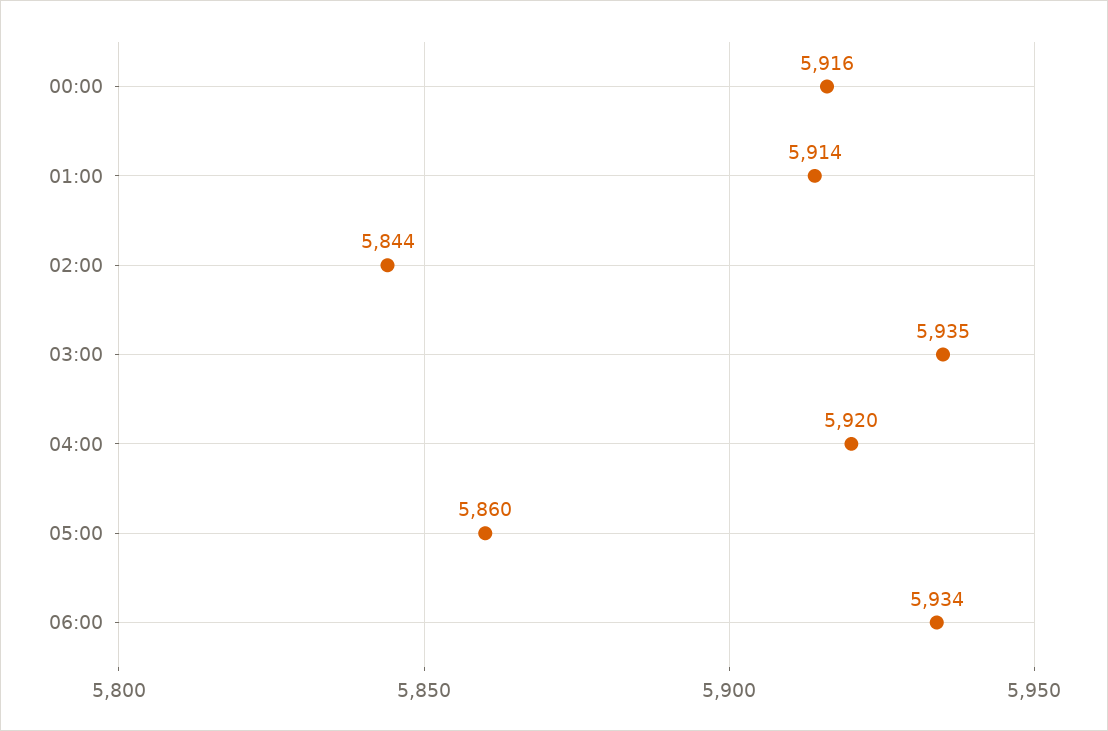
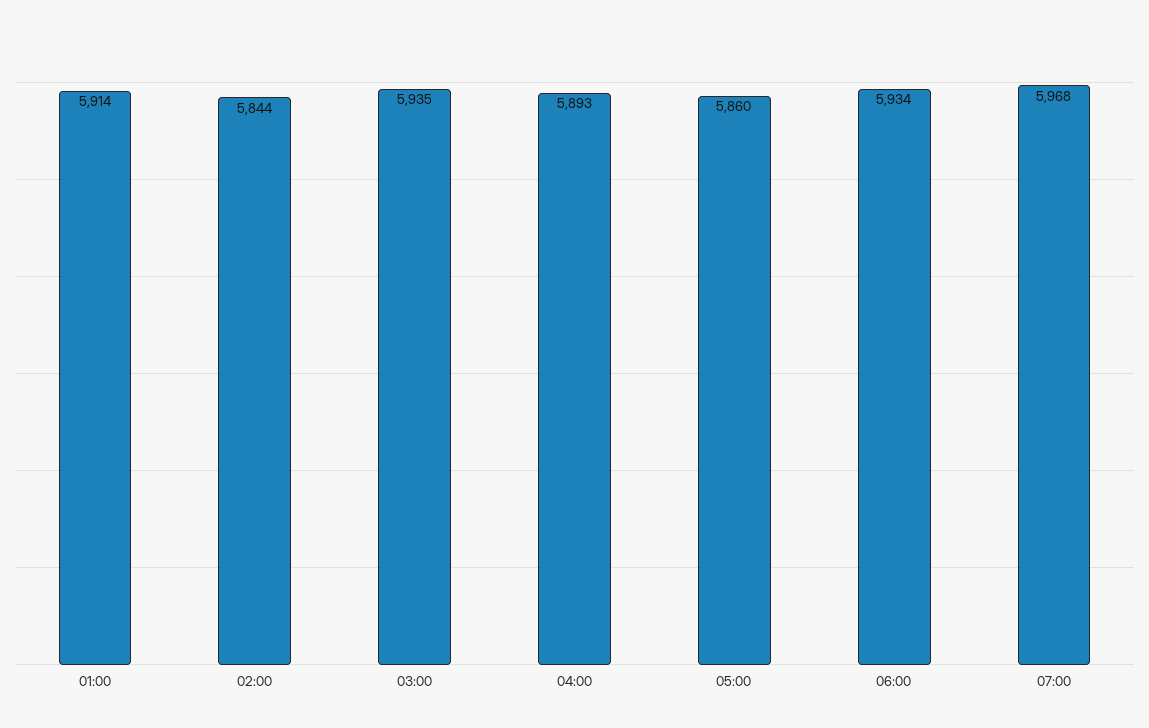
00:00: 5916 -> none
04:00: 5920 -> 5893
07:00: none -> 5968

